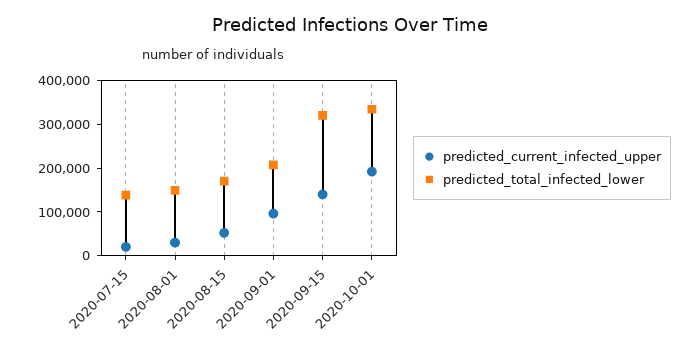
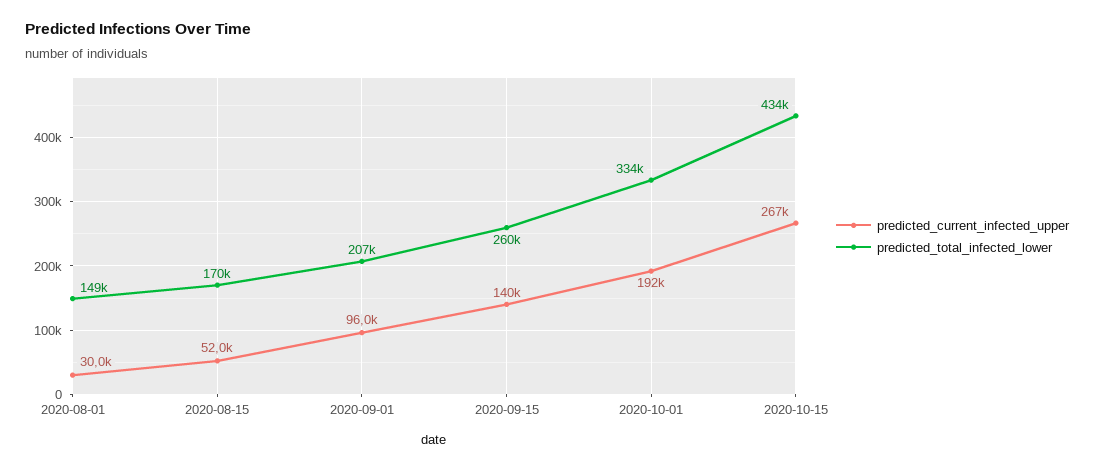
predicted_current_infected_upper, 2020-07-15: 20000 -> none
predicted_total_infected_lower, 2020-07-15: 140000 -> none
predicted_total_infected_lower, 2020-09-15: 320000 -> 260000
predicted_current_infected_upper, 2020-10-15: none -> 267000
predicted_total_infected_lower, 2020-10-15: none -> 434000

